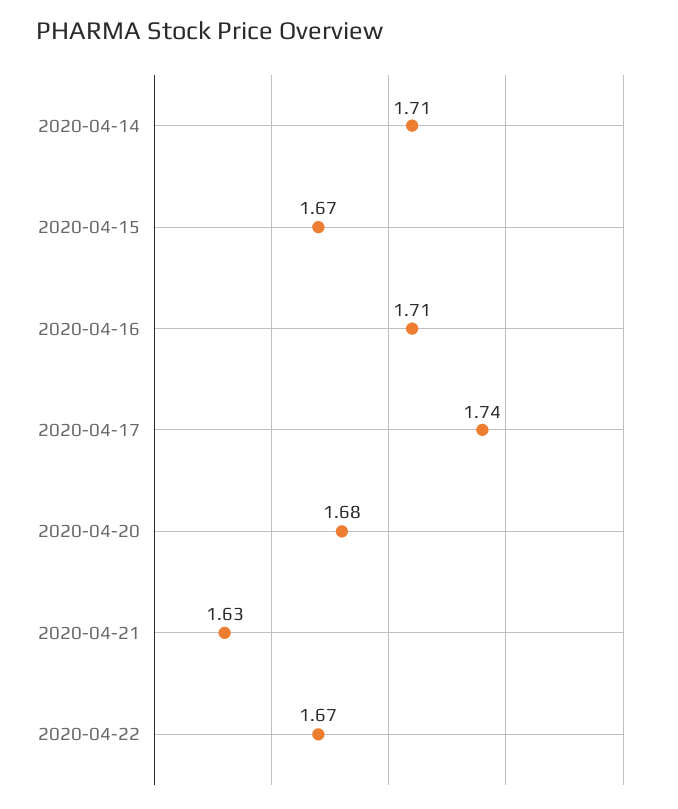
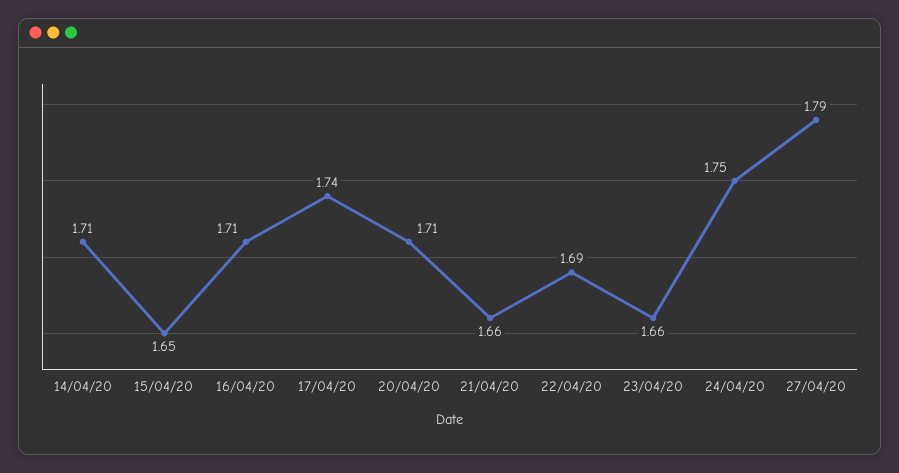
2020-04-15: 1.67 -> 1.65
2020-04-20: 1.68 -> 1.71
2020-04-21: 1.63 -> 1.66
2020-04-22: 1.67 -> 1.69
23/04/20: none -> 1.66
24/04/20: none -> 1.75
27/04/20: none -> 1.79

